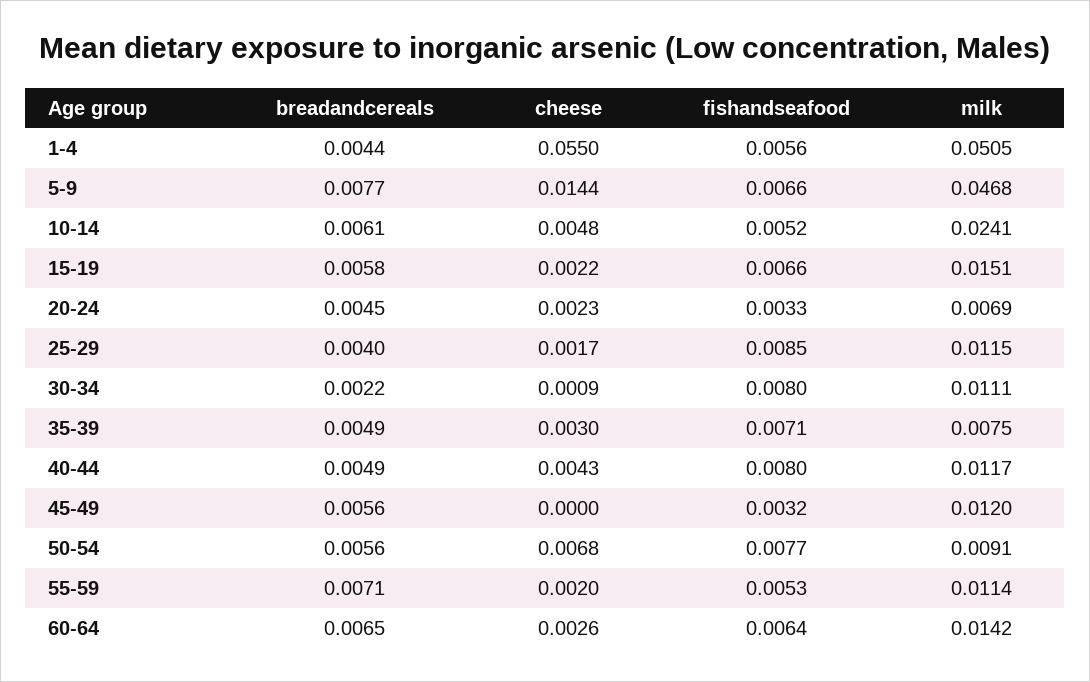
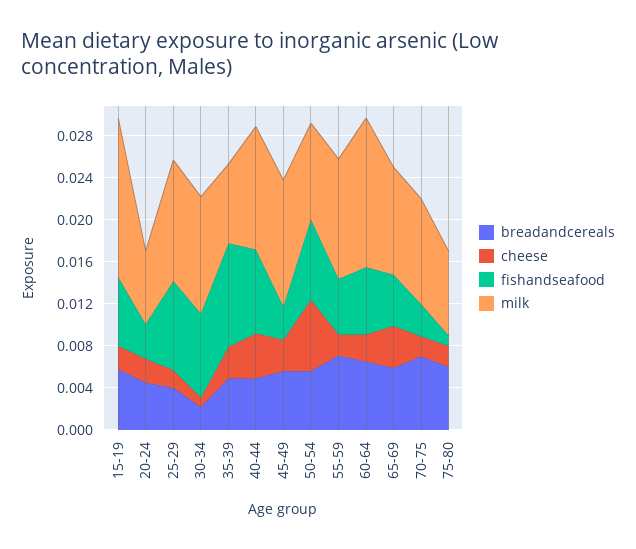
breadandcereals, 1-4: 0.0044 -> none
cheese, 1-4: 0.055 -> none
fishandseafood, 1-4: 0.0056 -> none
milk, 1-4: 0.0505 -> none
breadandcereals, 5-9: 0.0077 -> none
cheese, 5-9: 0.0144 -> none
fishandseafood, 5-9: 0.0066 -> none
milk, 5-9: 0.0468 -> none
breadandcereals, 10-14: 0.0061 -> none
cheese, 10-14: 0.0048 -> none
fishandseafood, 10-14: 0.0052 -> none
milk, 10-14: 0.0241 -> none
fishandseafood, 35-39: 0.0071 -> 0.01
cheese, 45-49: 0 -> 0.003
breadandcereals, 65-69: none -> 0.006
cheese, 65-69: none -> 0.004
fishandseafood, 65-69: none -> 0.005
milk, 65-69: none -> 0.01
breadandcereals, 70-75: none -> 0.007
cheese, 70-75: none -> 0.002
fishandseafood, 70-75: none -> 0.003
milk, 70-75: none -> 0.01
breadandcereals, 75-80: none -> 0.006
cheese, 75-80: none -> 0.002
fishandseafood, 75-80: none -> 0.001
milk, 75-80: none -> 0.008

